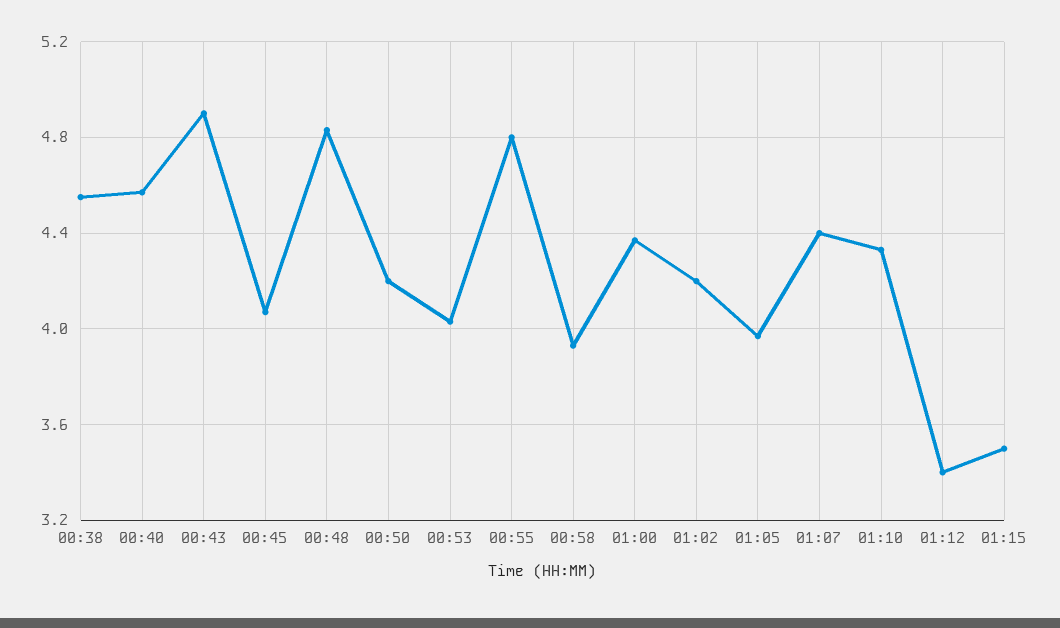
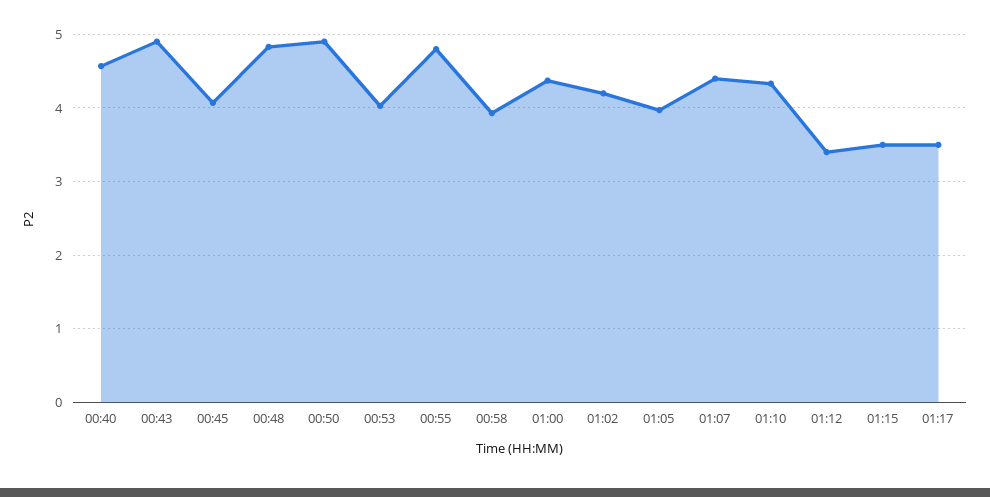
00:38: 4.55 -> none
00:50: 4.2 -> 4.9
01:17: none -> 3.5

